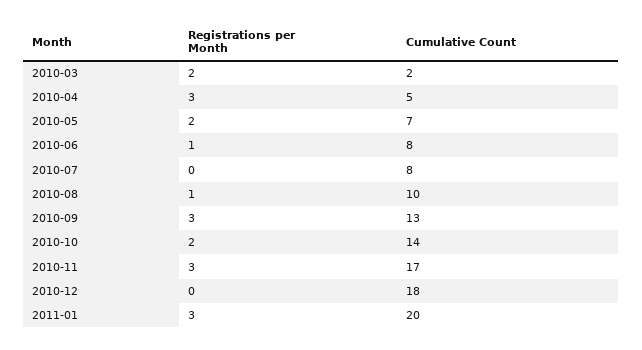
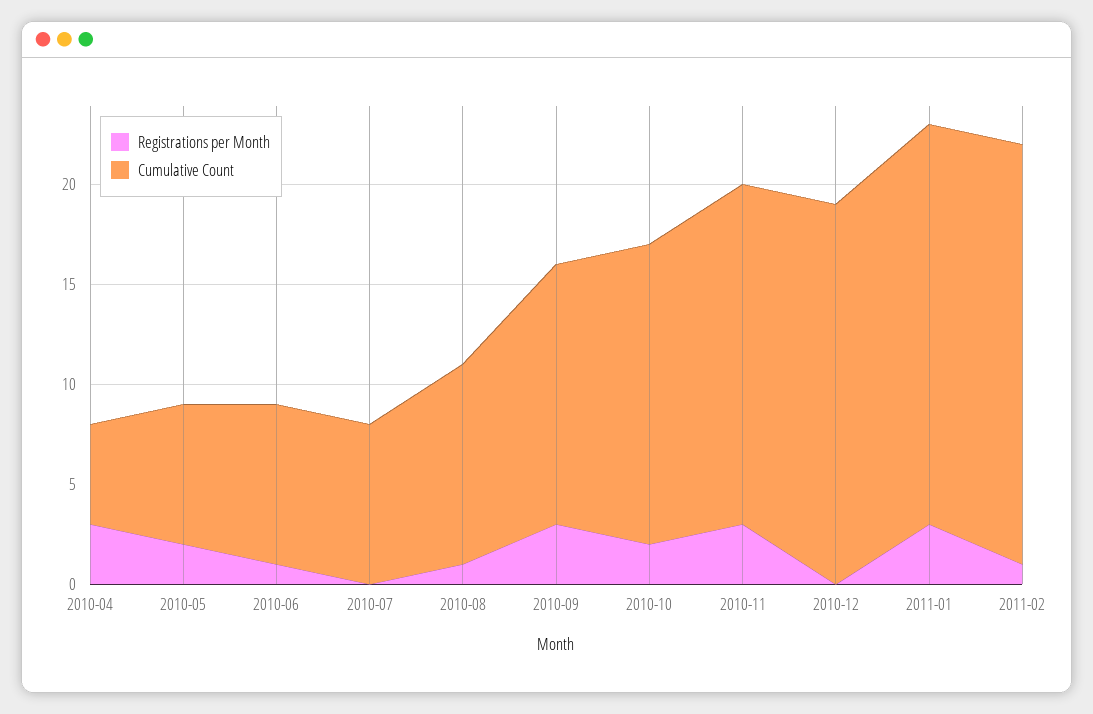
Registrations per Month, 2010-03: 2 -> none
Cumulative Count, 2010-03: 2 -> none
Cumulative Count, 2010-10: 14 -> 15
Cumulative Count, 2010-12: 18 -> 19
Registrations per Month, 2011-02: none -> 1
Cumulative Count, 2011-02: none -> 21

